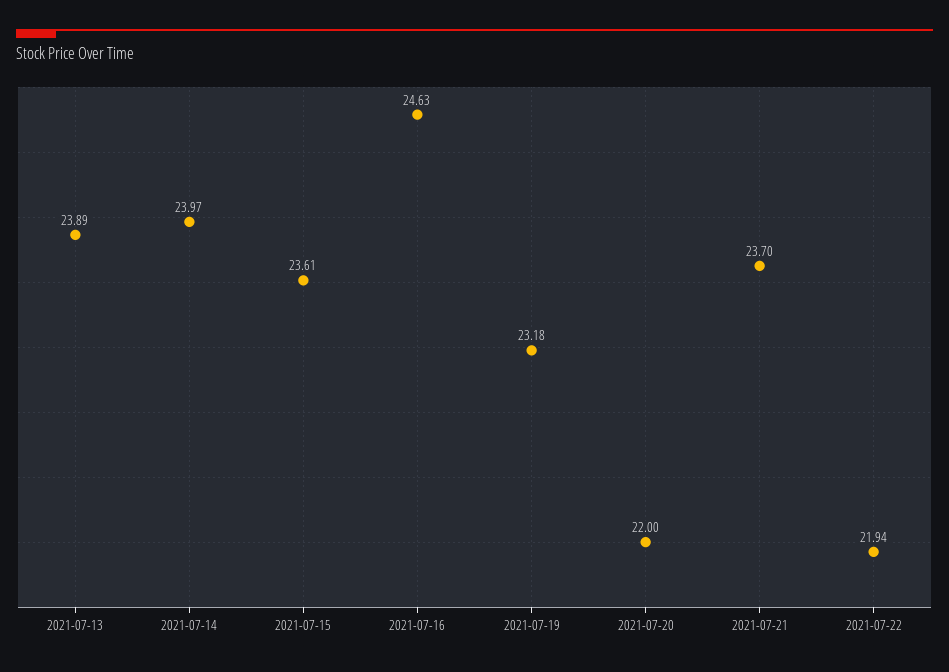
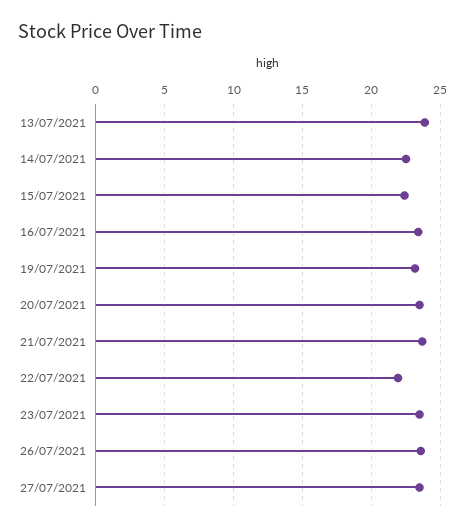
2021-07-14: 23.97 -> 22.5
2021-07-15: 23.61 -> 22.5
2021-07-16: 24.63 -> 23.5
2021-07-20: 22 -> 23.5
23/07/2021: none -> 23.5
26/07/2021: none -> 23.5
27/07/2021: none -> 23.5

